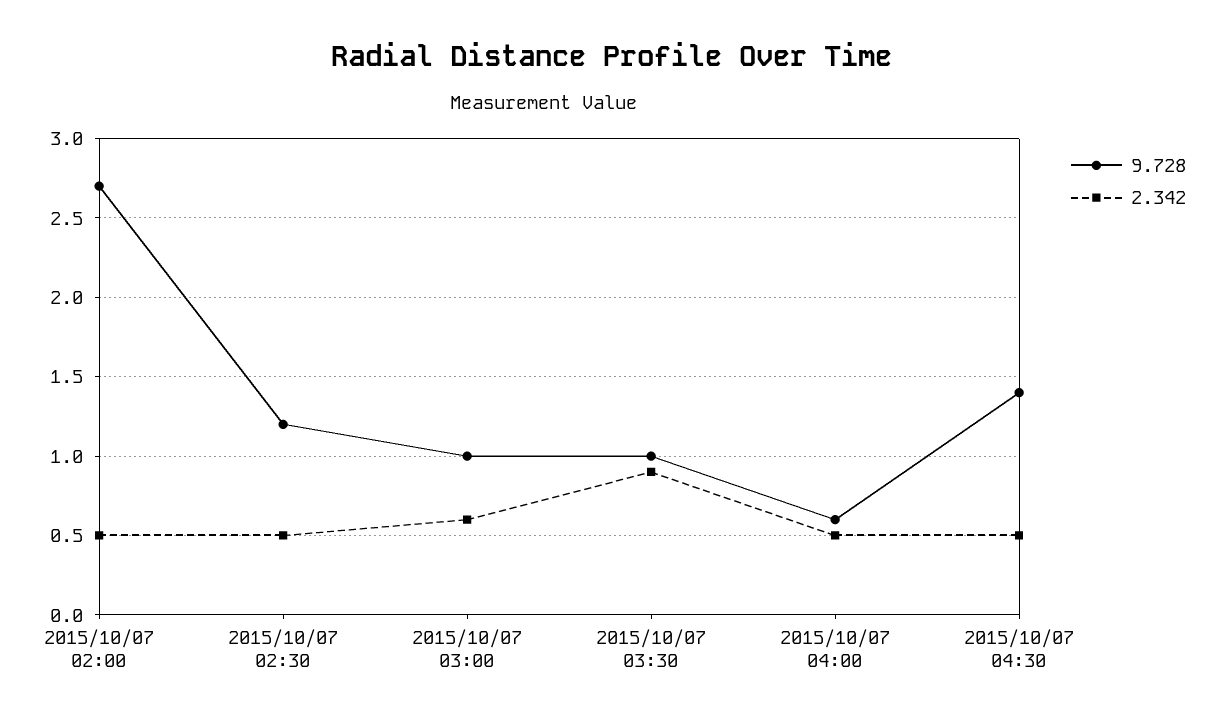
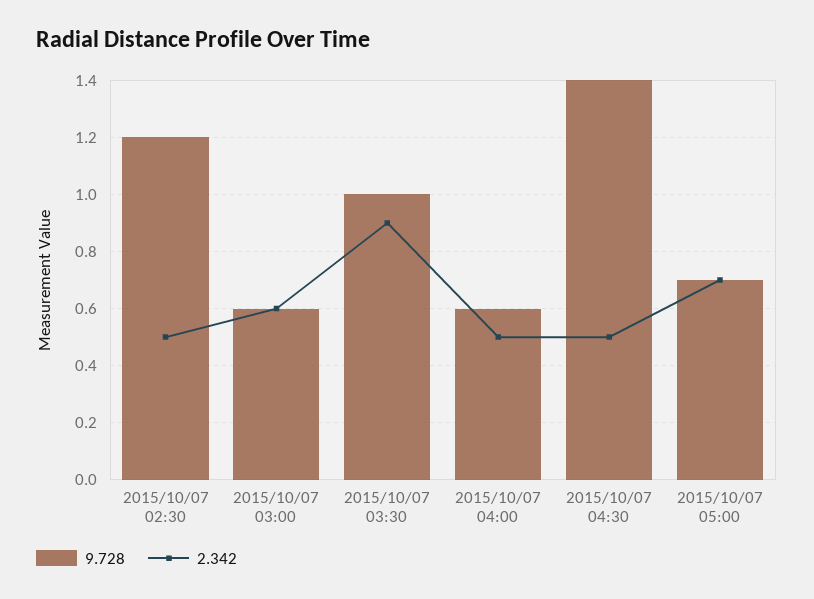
9.728, 2015/10/07 02:00: 2.7 -> none
2.342, 2015/10/07 02:00: 0.5 -> none
9.728, 2015/10/07 03:00: 1 -> 0.6
9.728, 2015/10/07 05:00: none -> 0.7
2.342, 2015/10/07 05:00: none -> 0.7

